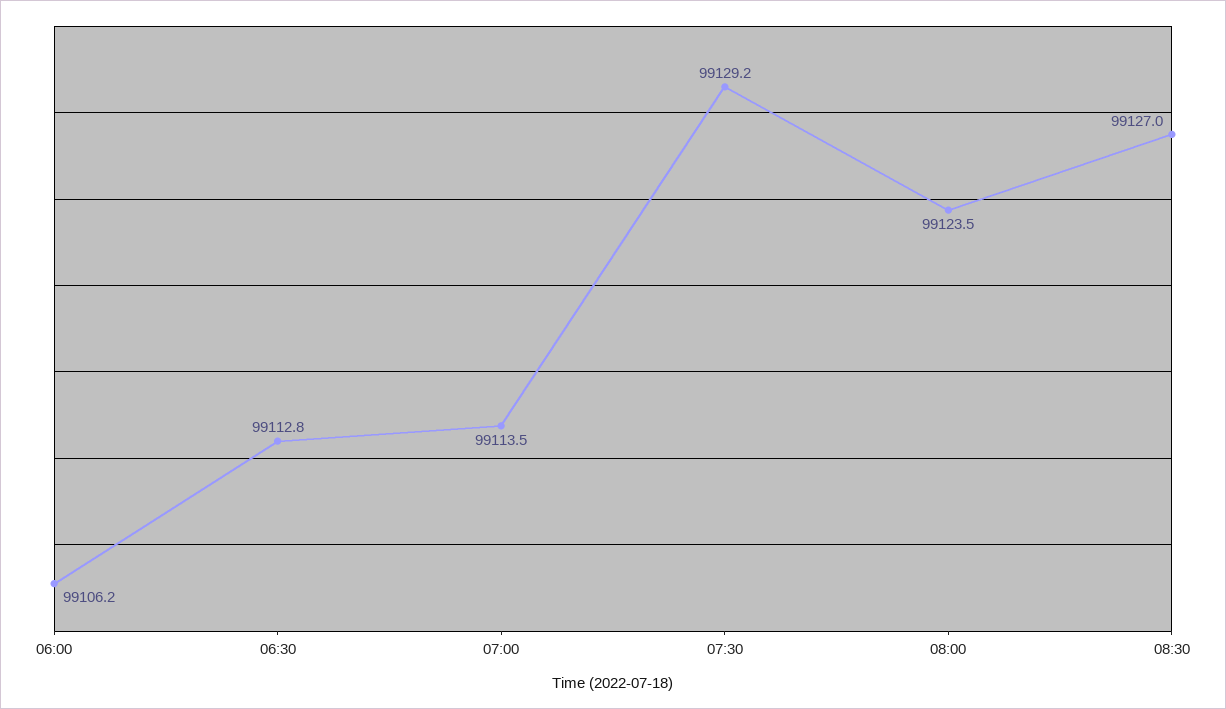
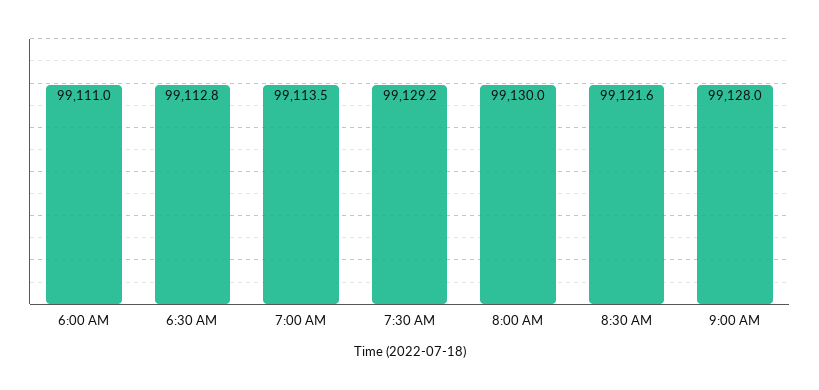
06:00: 99106.2 -> 99111
08:00: 99123.5 -> 99130
08:30: 99127 -> 99121.6
9:00 AM: none -> 99128

